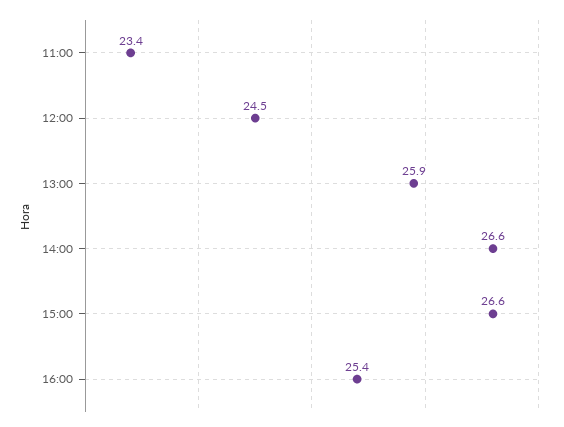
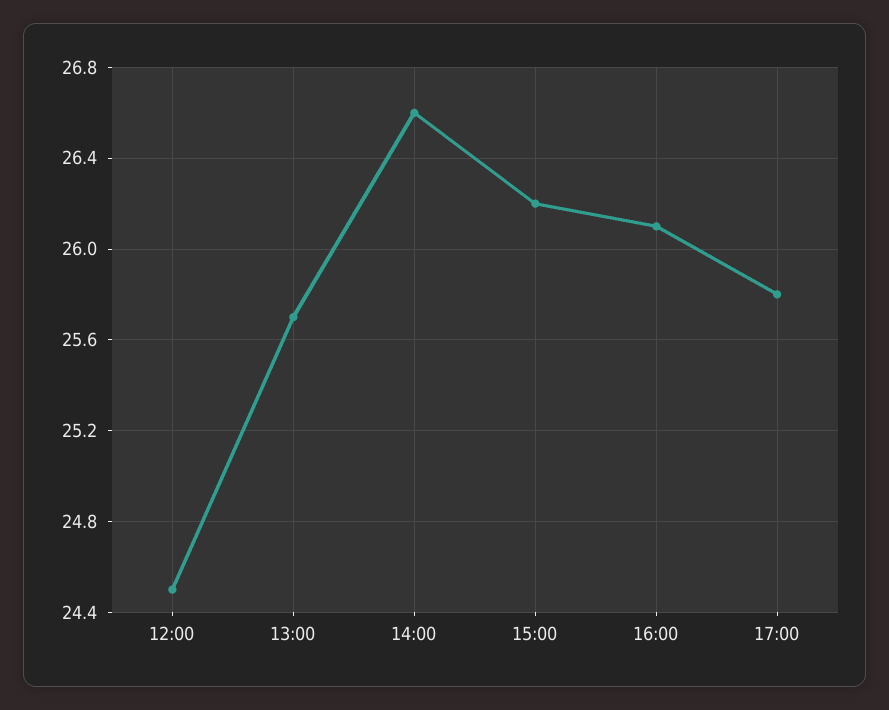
11:00: 23.4 -> none
13:00: 25.9 -> 25.7
15:00: 26.6 -> 26.2
16:00: 25.4 -> 26.1
17:00: none -> 25.8

